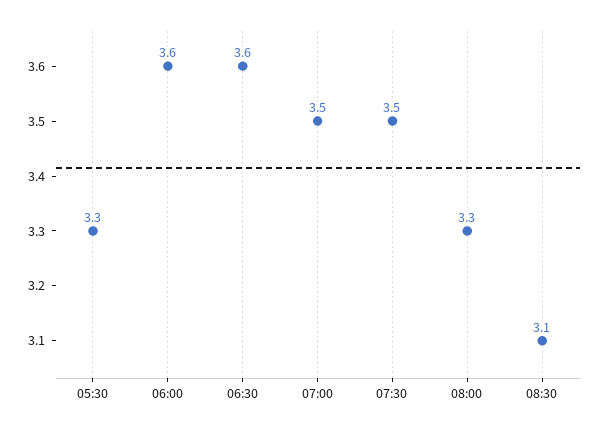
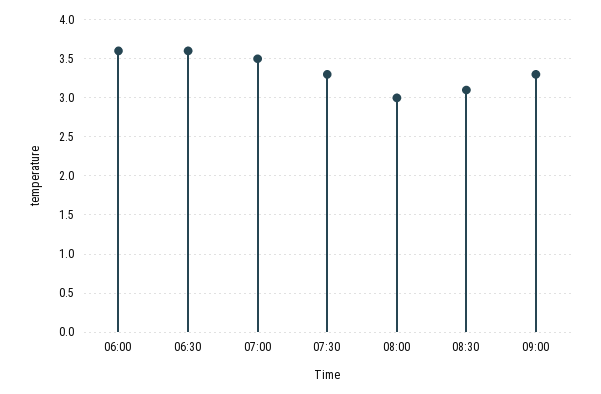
05:30: 3.3 -> none
07:30: 3.5 -> 3.3
08:00: 3.3 -> 3
09:00: none -> 3.3

